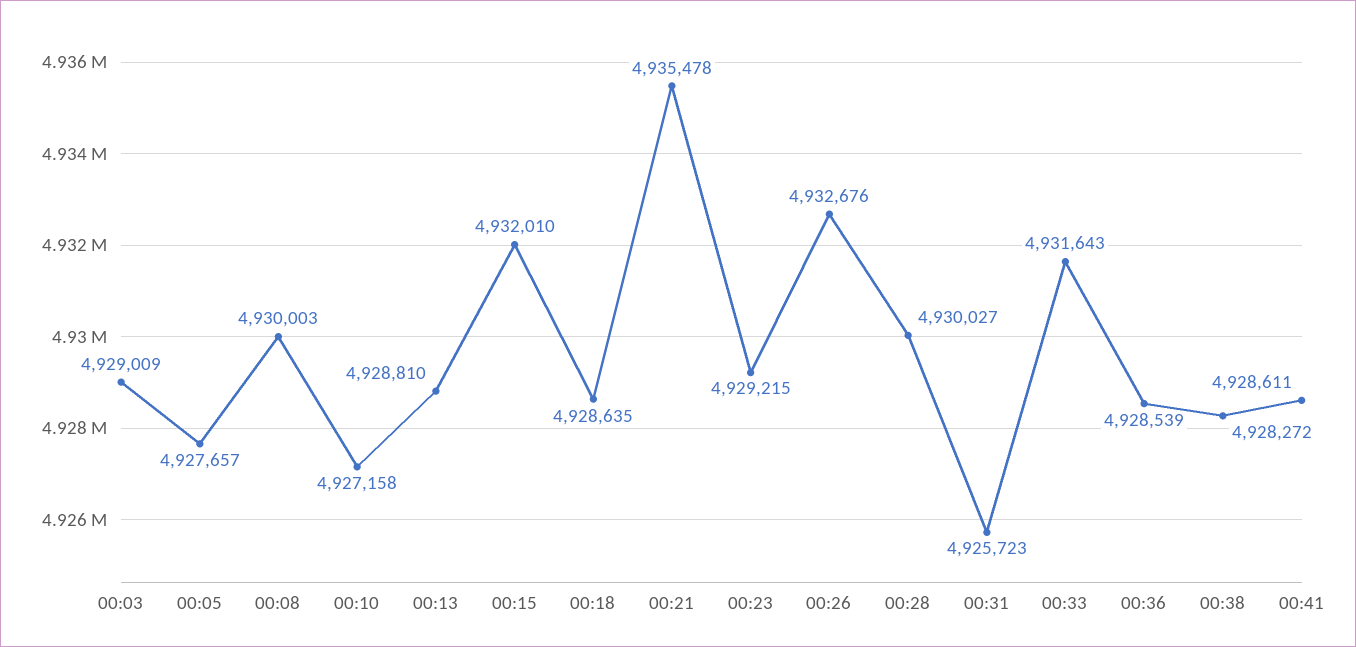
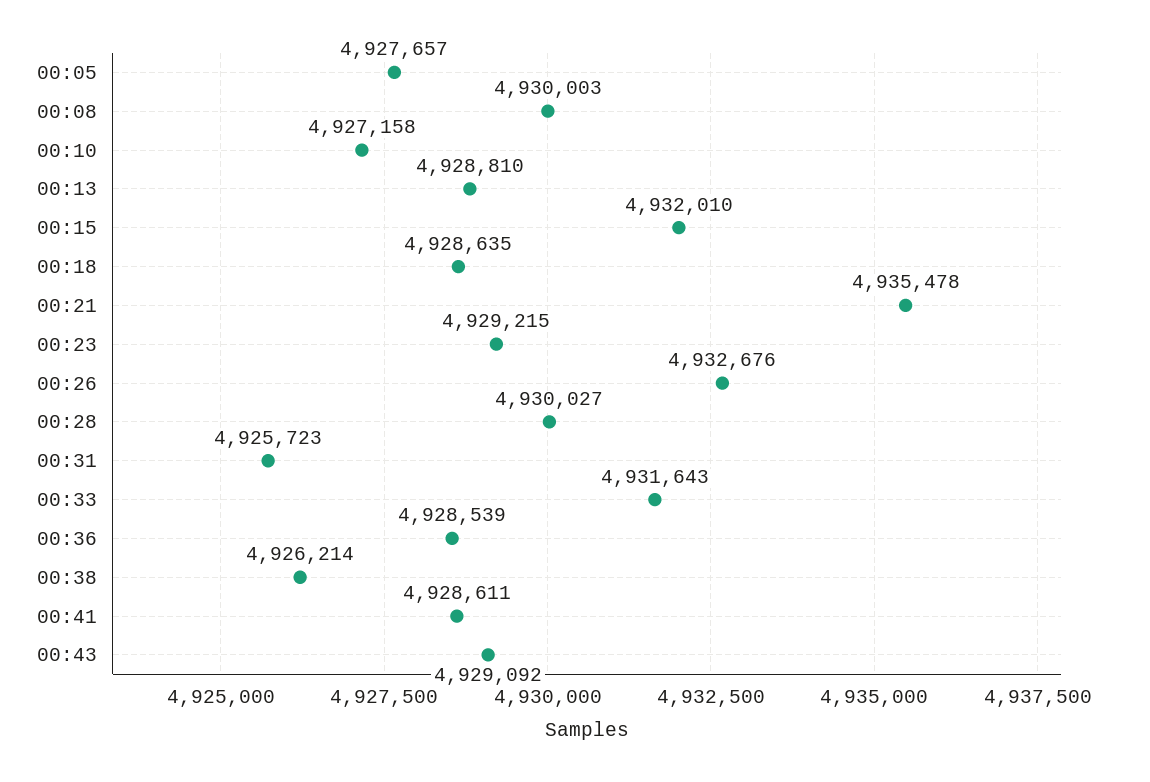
00:03: 4929009 -> none
00:38: 4928272 -> 4926214
00:43: none -> 4929092

